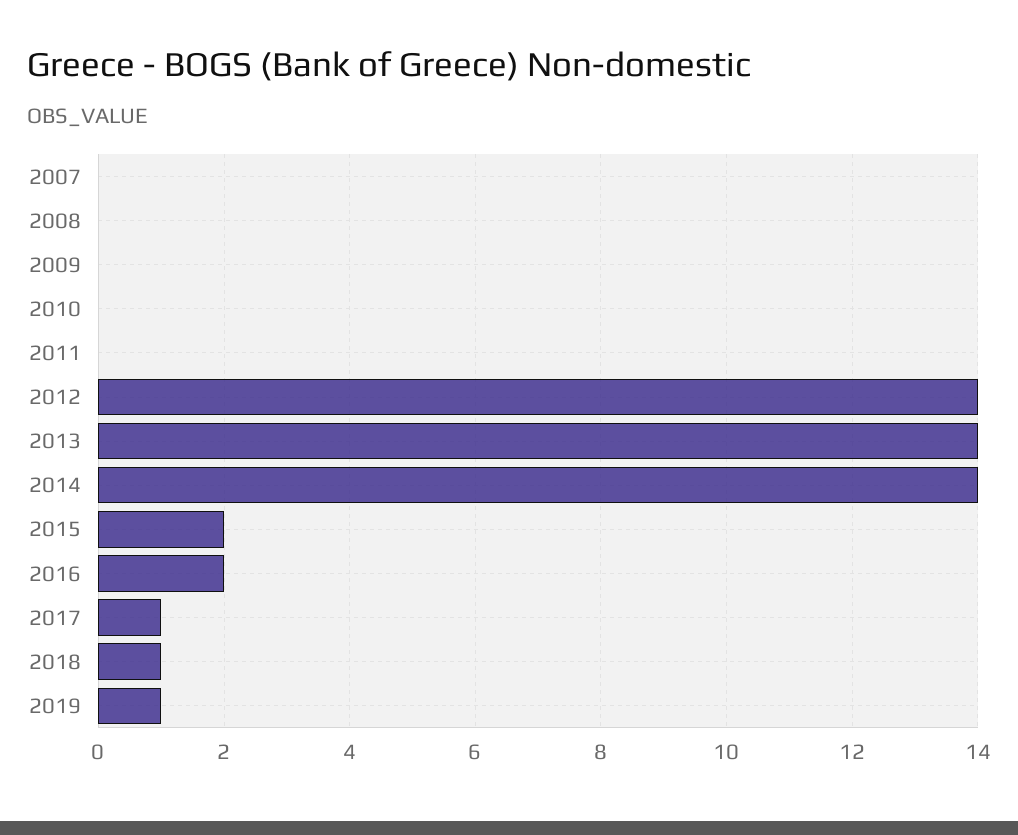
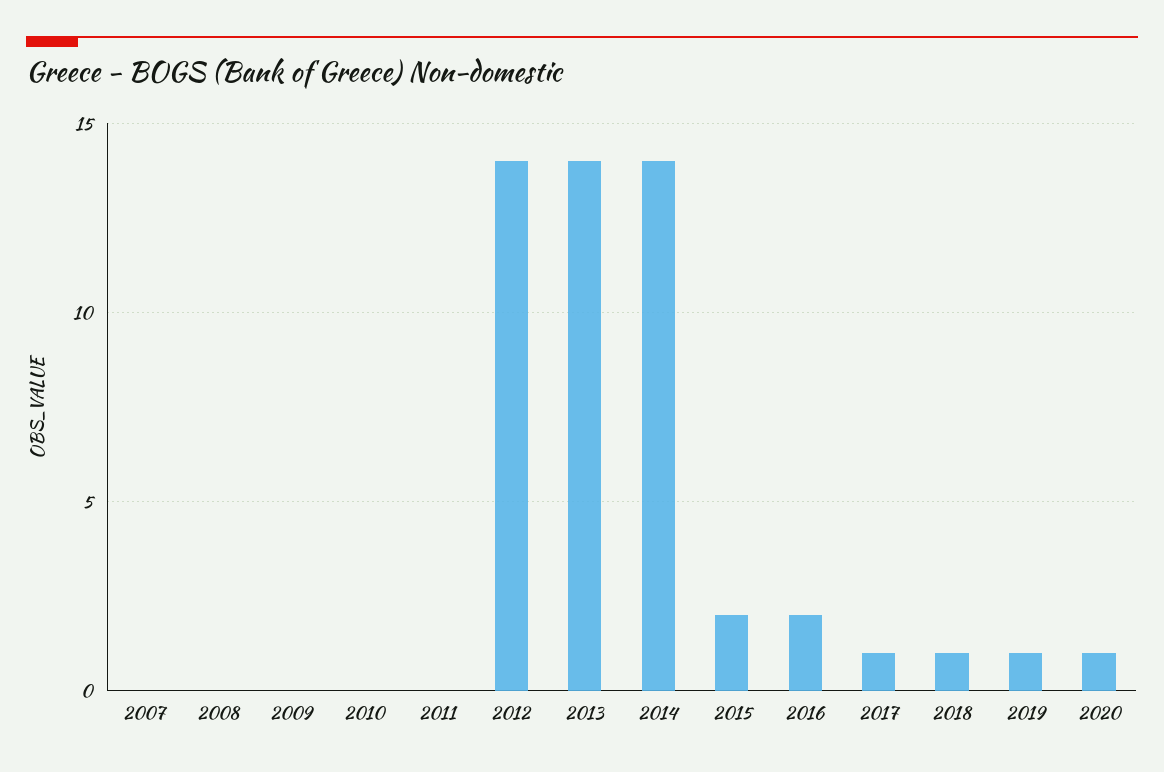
2020: none -> 1

